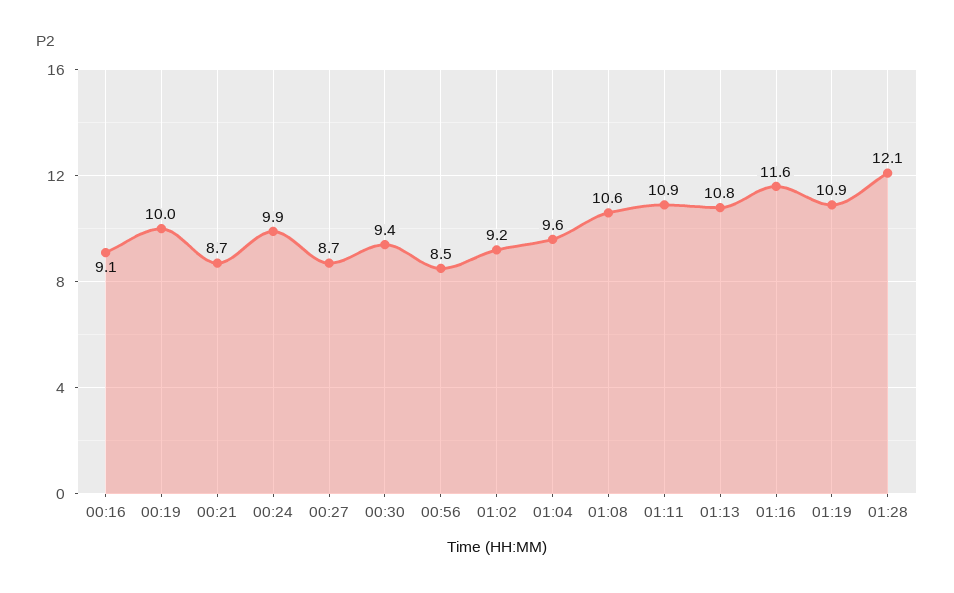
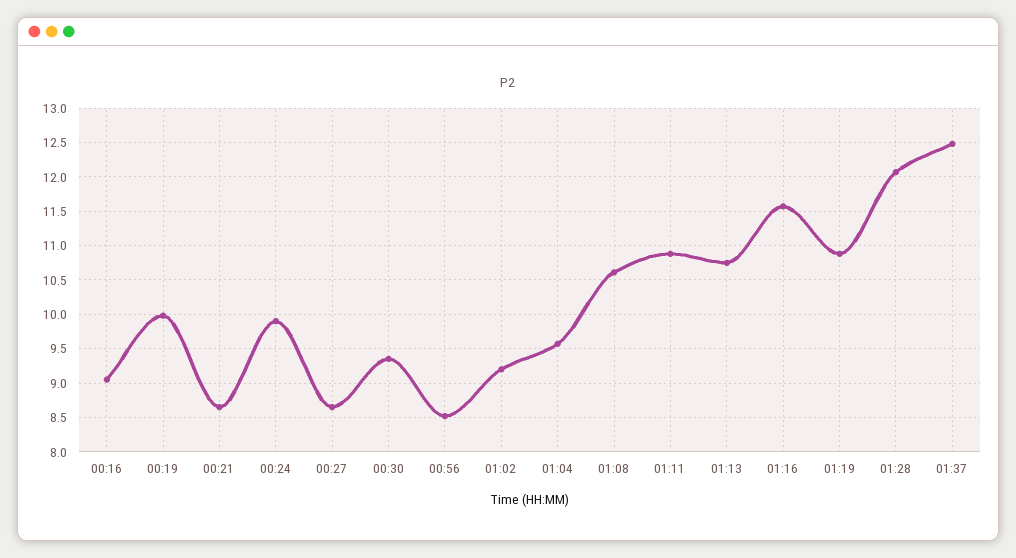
01:37: none -> 12.5

